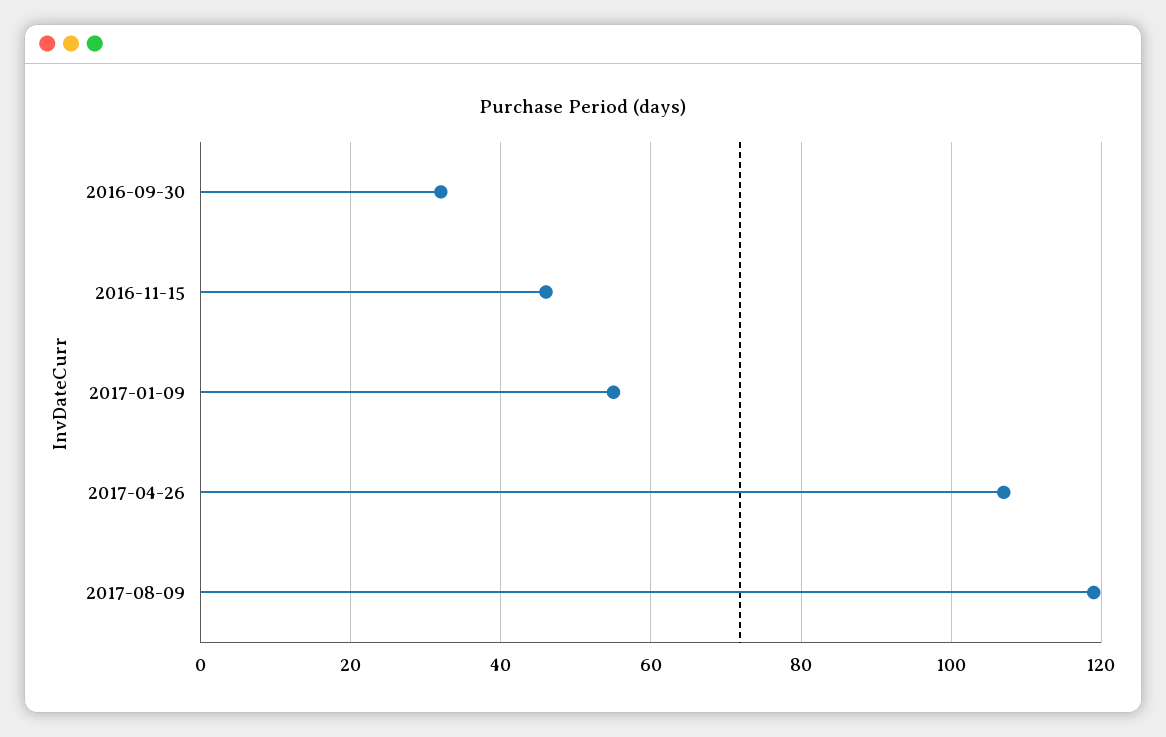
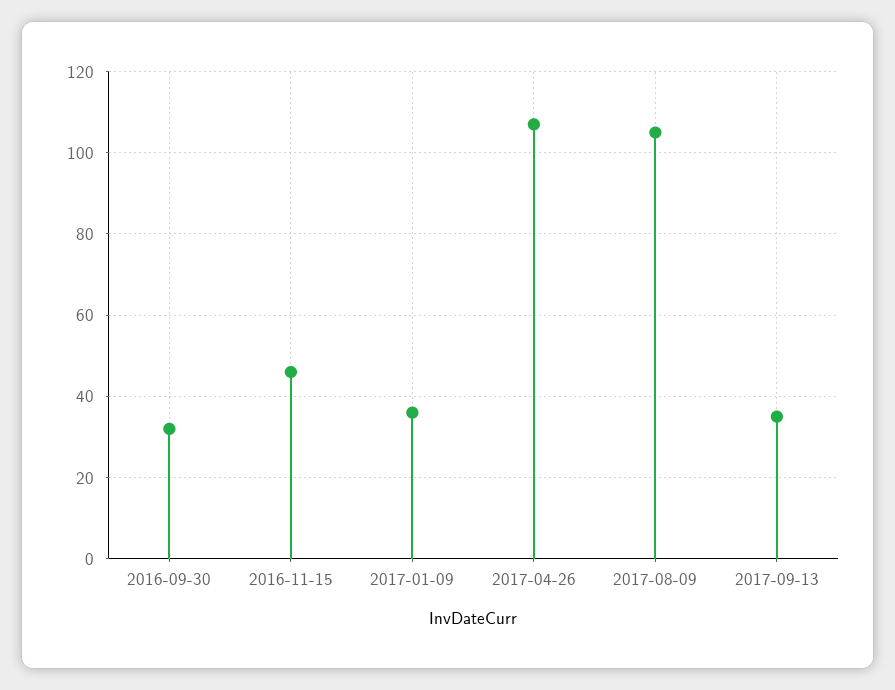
2017-01-09: 55 -> 35
2017-08-09: 120 -> 105
2017-09-13: none -> 35

